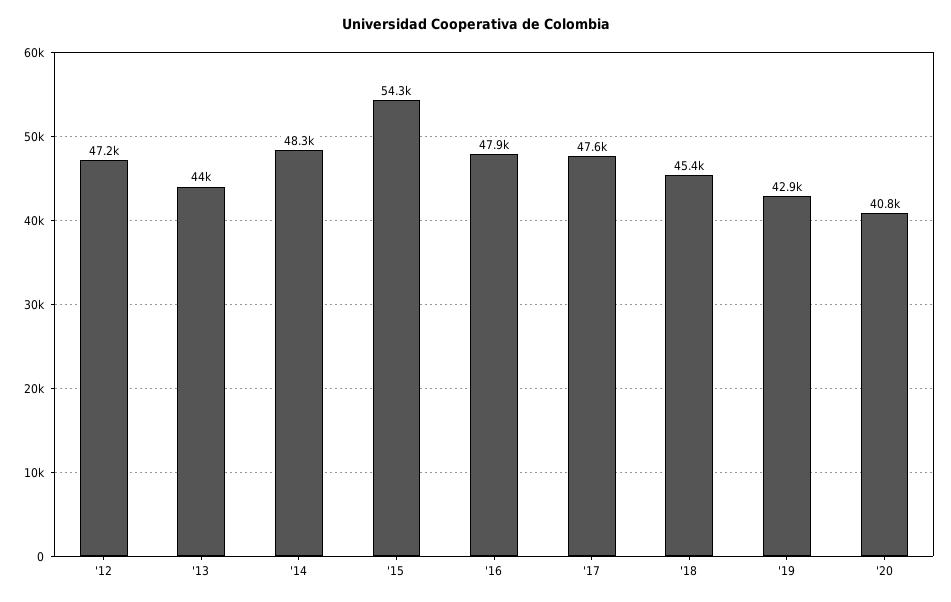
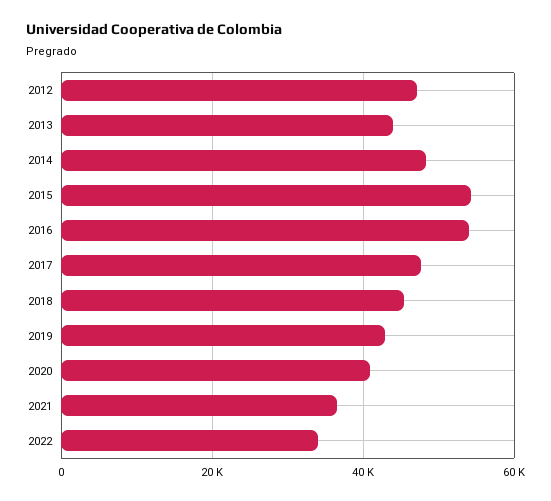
'16: 47900 -> 54000
2021: none -> 36000
2022: none -> 34000

